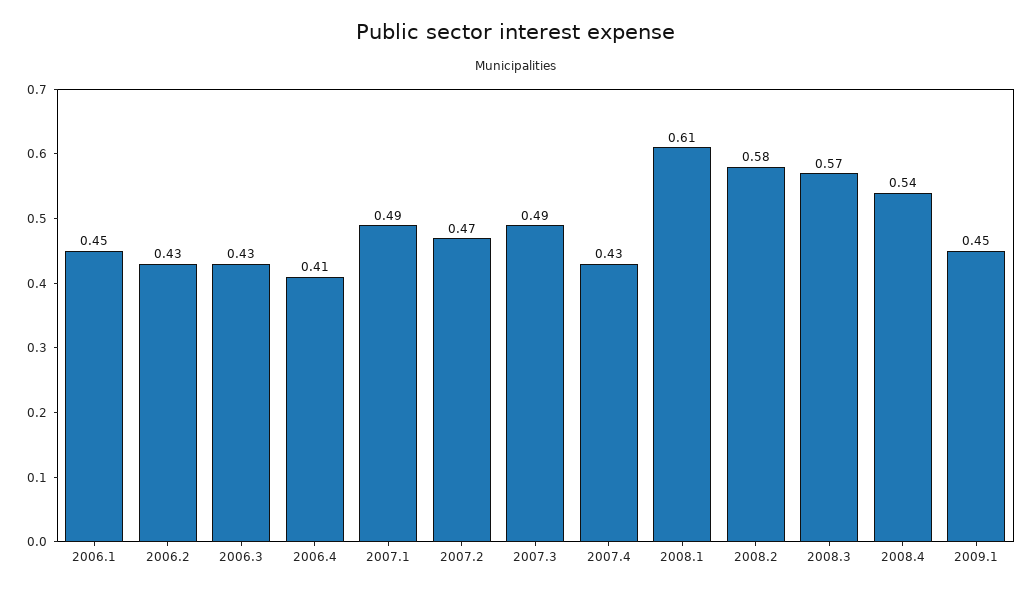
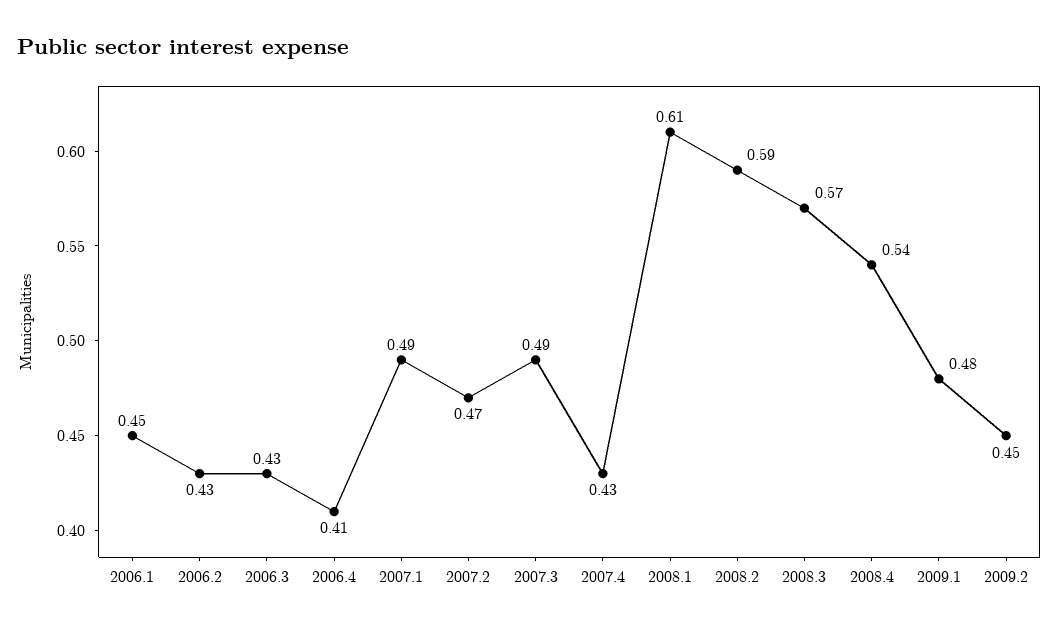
2008.2: 0.58 -> 0.59
2009.1: 0.45 -> 0.48
2009.2: none -> 0.45

